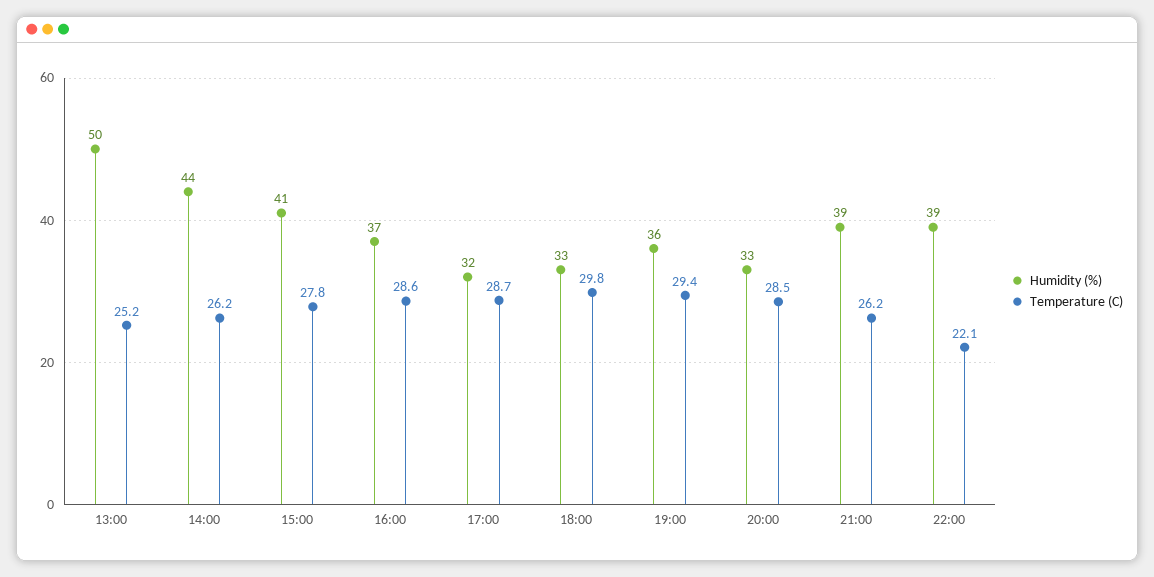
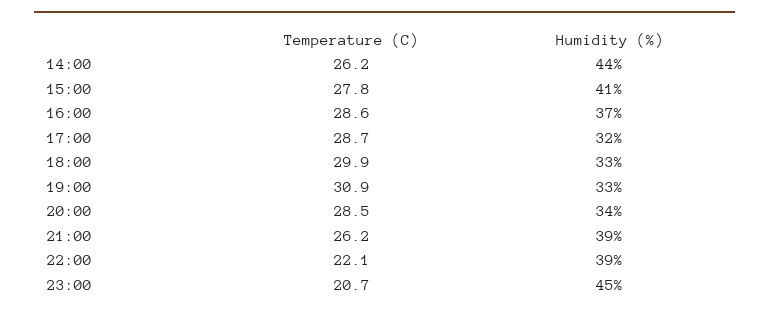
Humidity (%), 13:00: 50 -> none
Temperature (C), 13:00: 25.2 -> none
Temperature (C), 18:00: 29.8 -> 29.9
Humidity (%), 19:00: 36 -> 33
Temperature (C), 19:00: 29.4 -> 30.9
Humidity (%), 20:00: 33 -> 34
Temperature (C), 23:00: none -> 20.7
Humidity (%), 23:00: none -> 45

